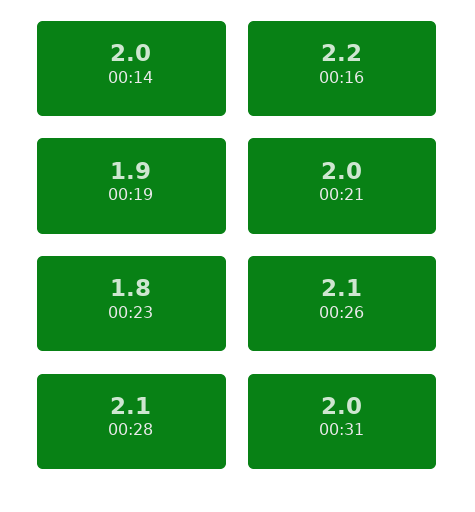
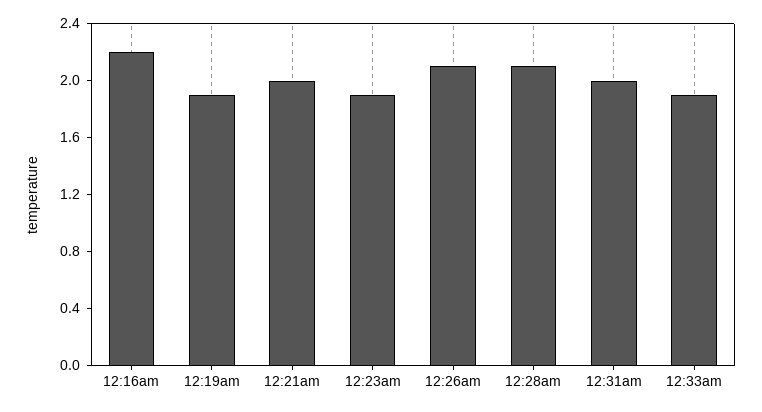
00:14: 2 -> none
00:23: 1.8 -> 1.9
12:33am: none -> 1.9

